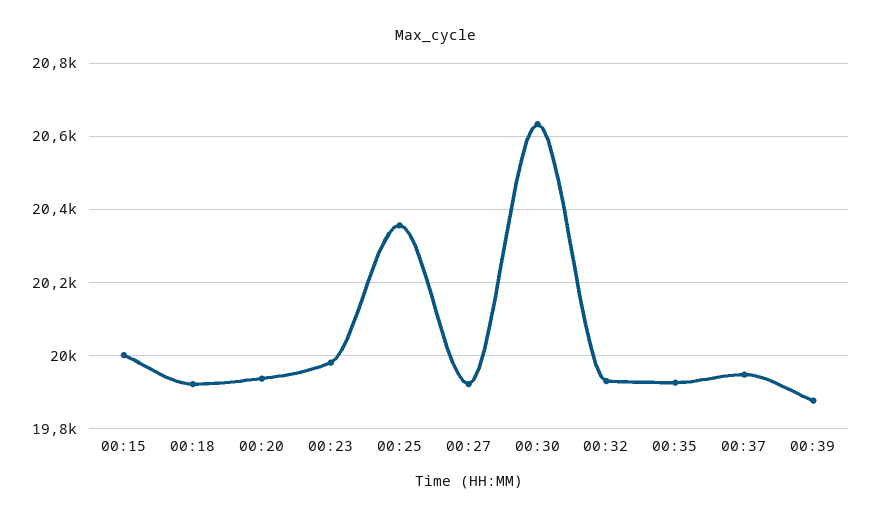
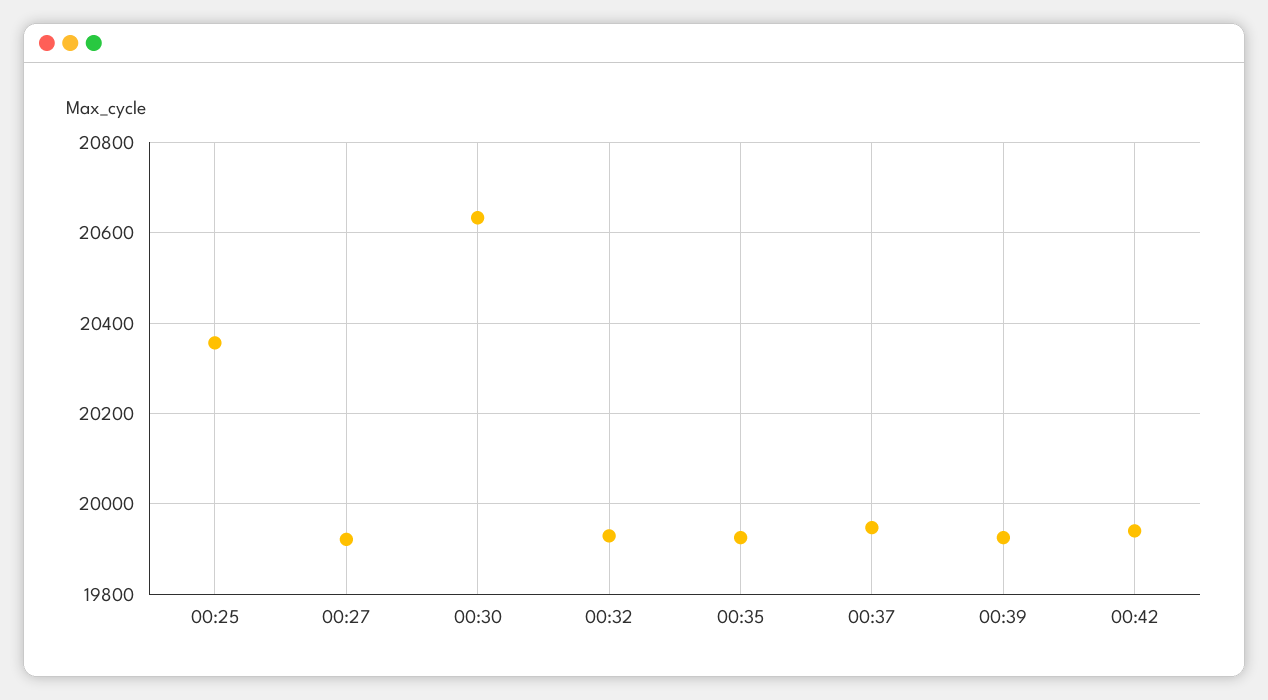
00:15: 20000 -> none
00:18: 19920 -> none
00:20: 19940 -> none
00:23: 19980 -> none
00:39: 19880 -> 19920
00:42: none -> 19940

